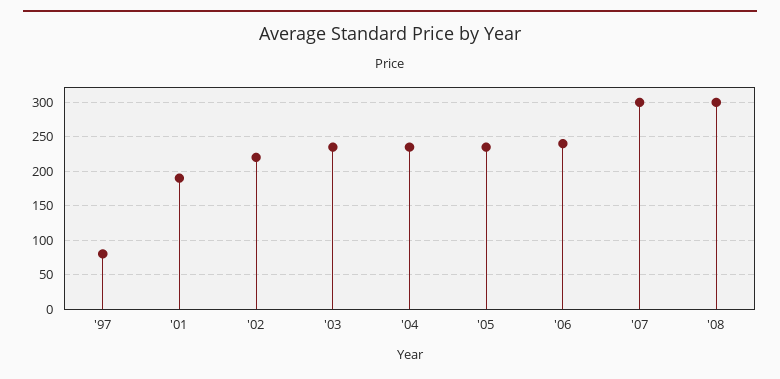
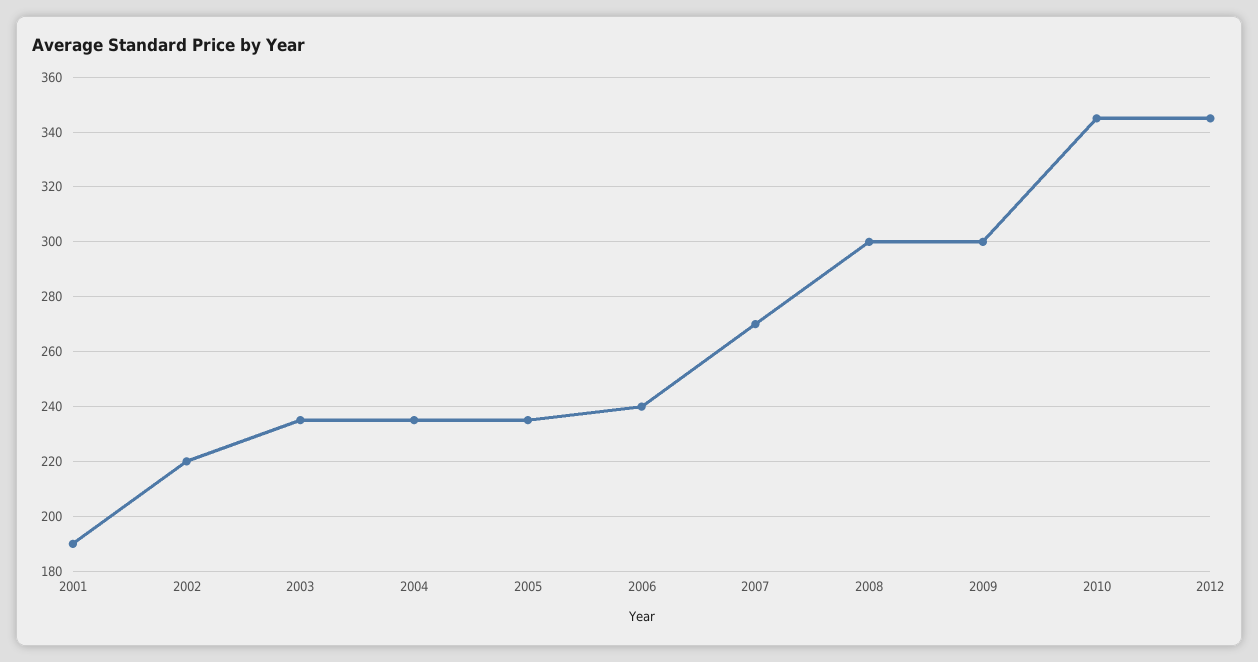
'97: 80 -> none
'07: 300 -> 270
2009: none -> 300
2010: none -> 345
2012: none -> 345

